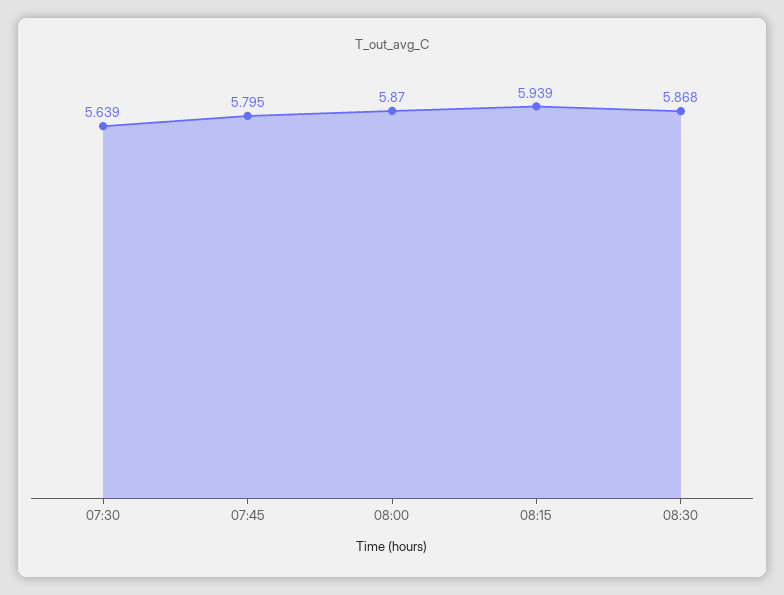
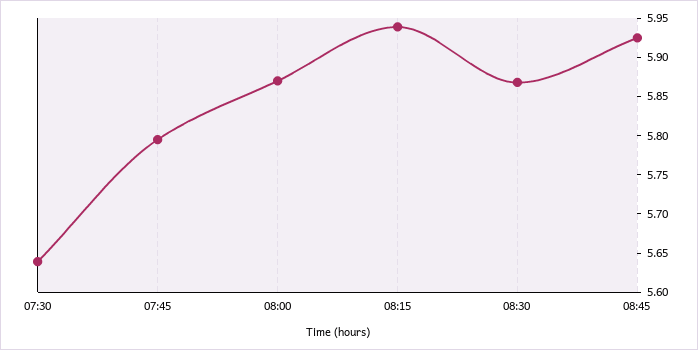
08:45: none -> 5.925

